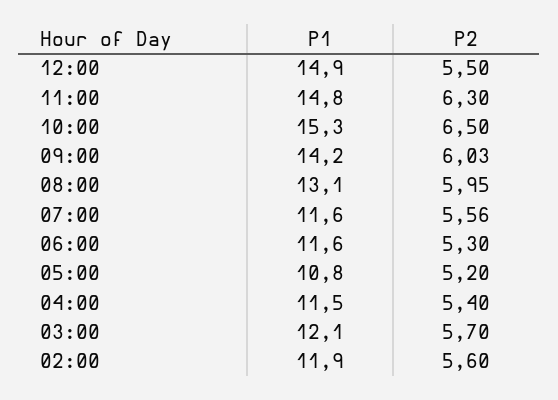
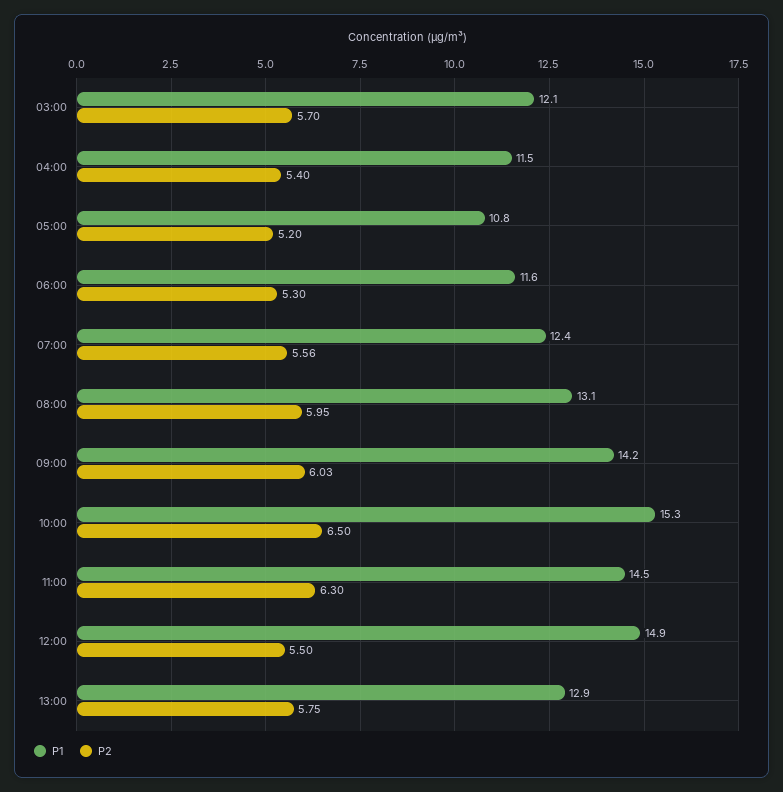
P1, 11:00: 14.8 -> 14.5
P1, 07:00: 11.6 -> 12.4
P1, 02:00: 11.9 -> none
P2, 02:00: 5.6 -> none
P1, 13:00: none -> 12.9
P2, 13:00: none -> 5.75

